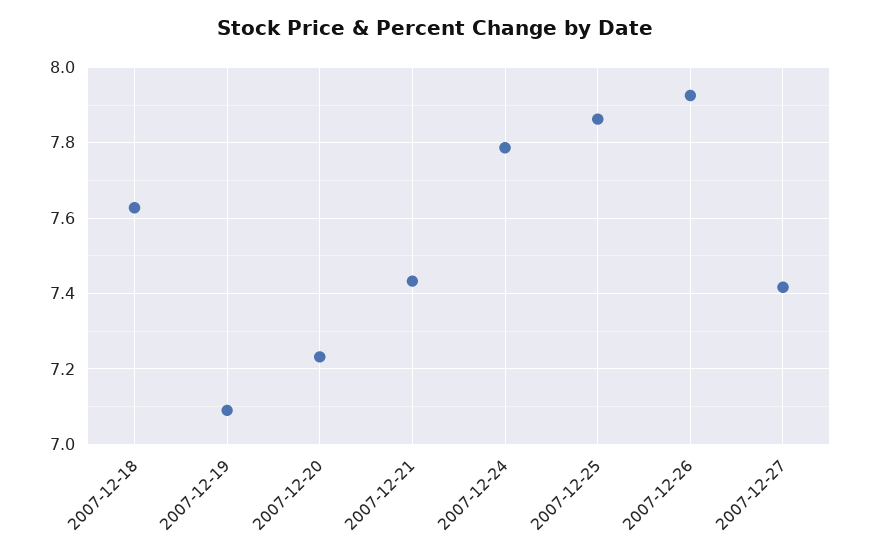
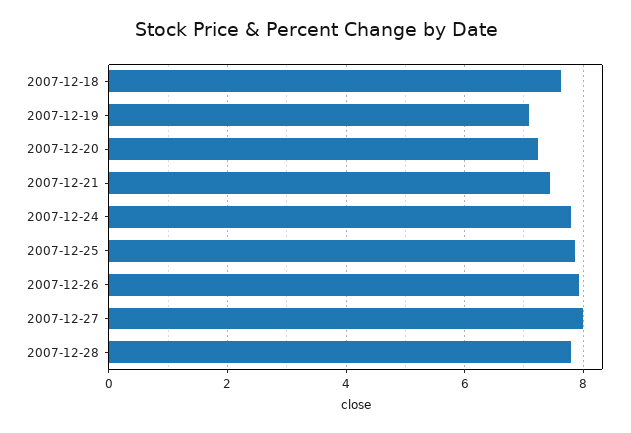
2007-12-27: 7.42 -> 8
2007-12-28: none -> 7.8

